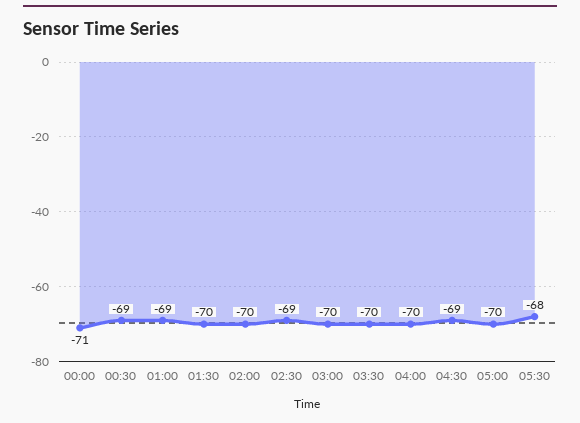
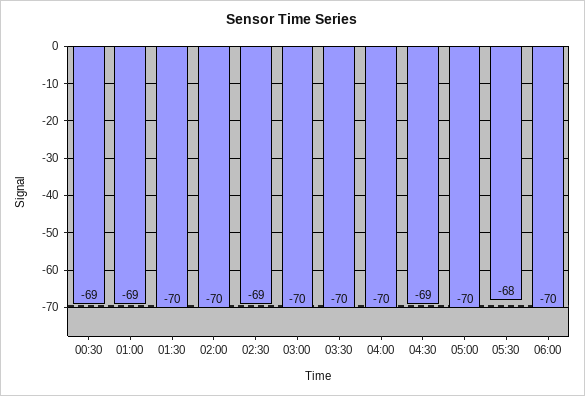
00:00: -71 -> none
06:00: none -> -70

